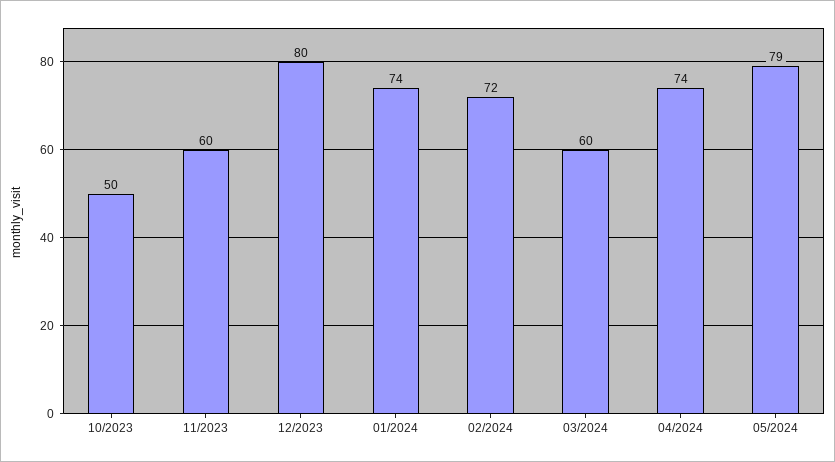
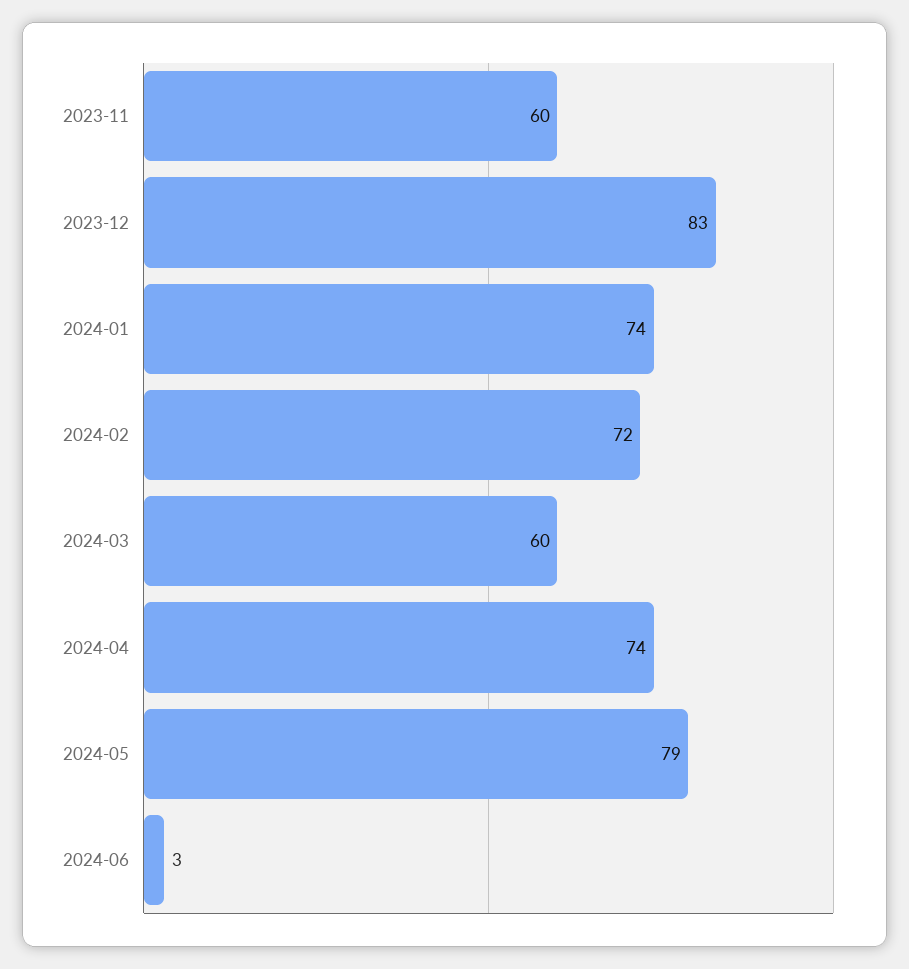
10/2023: 50 -> none
12/2023: 80 -> 83
2024-06: none -> 3

